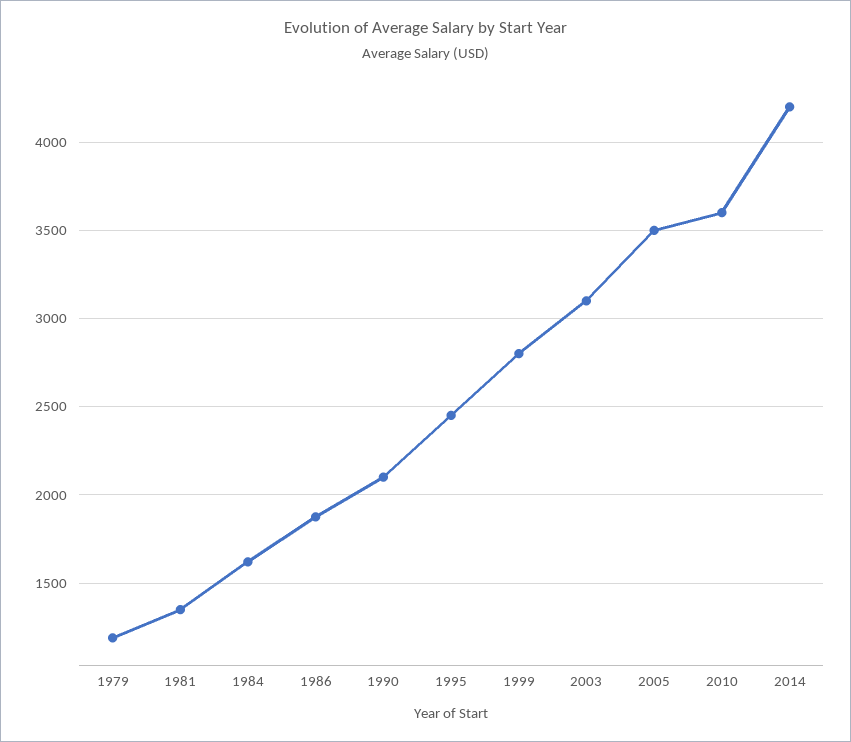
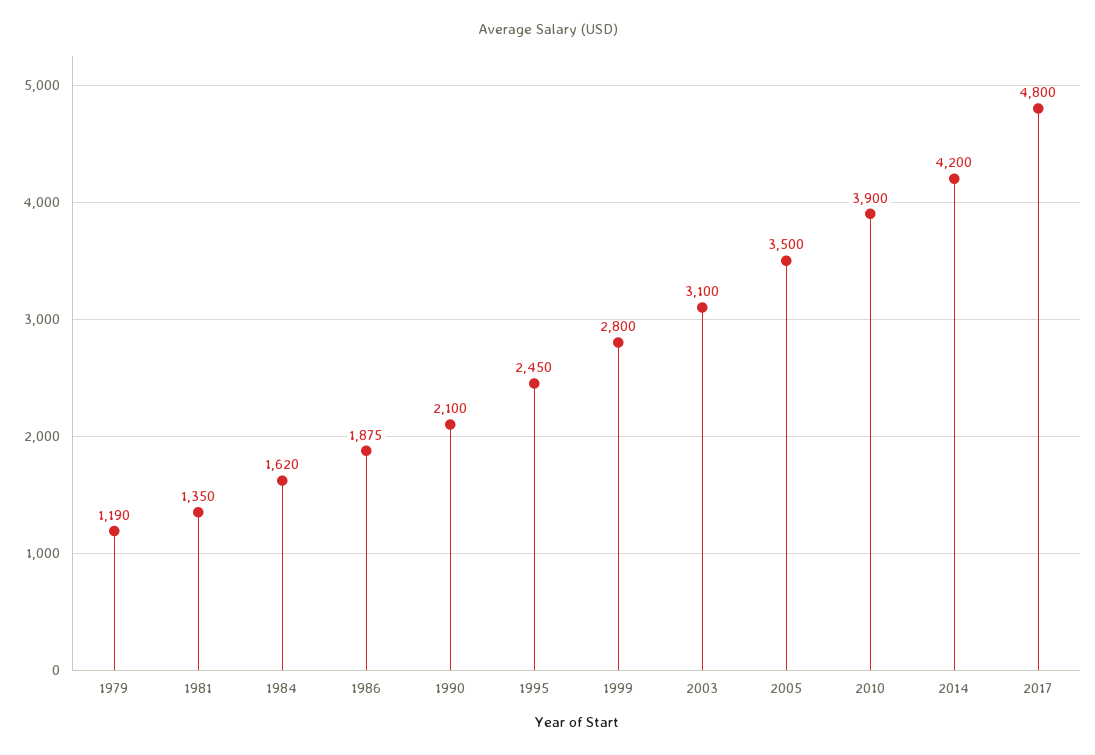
2010: 3600 -> 3900
2017: none -> 4800

